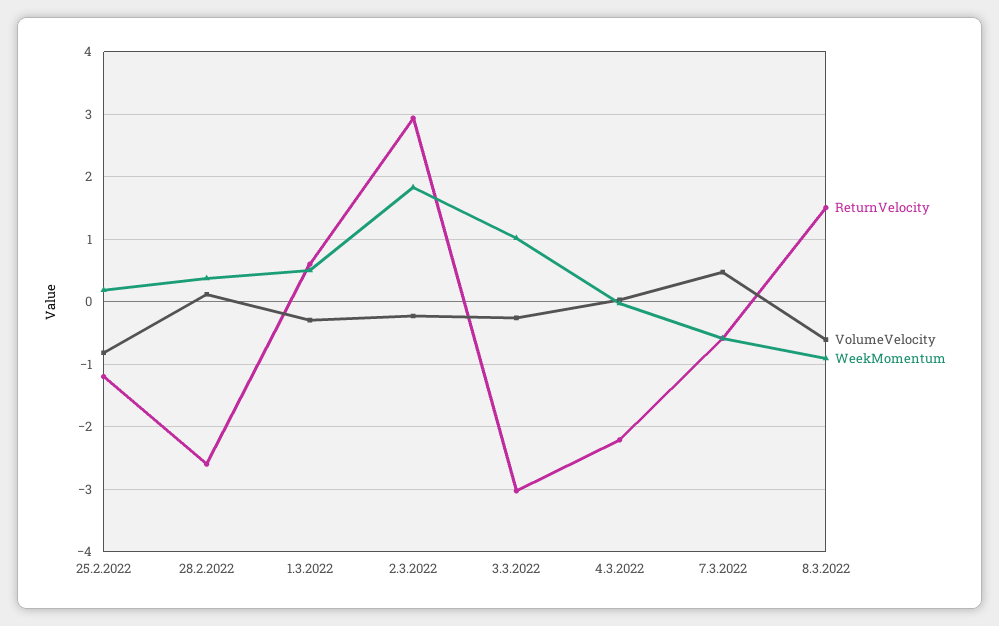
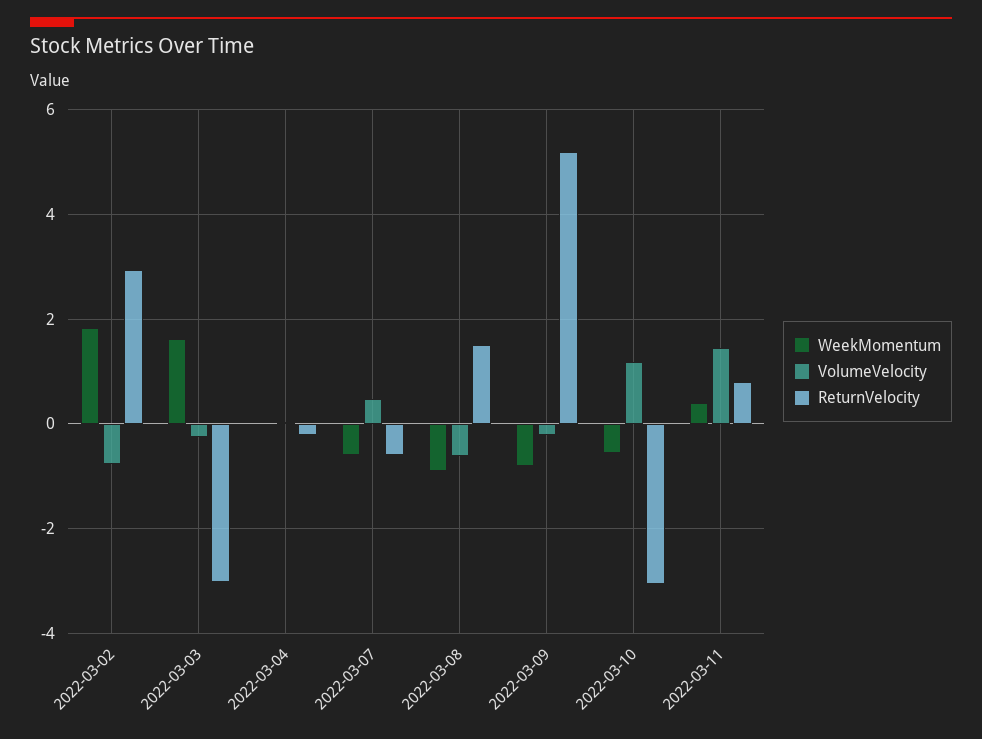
ReturnVelocity, 25.2.2022: -1.2 -> none
VolumeVelocity, 25.2.2022: -0.8 -> none
WeekMomentum, 25.2.2022: 0.2 -> none
ReturnVelocity, 28.2.2022: -2.6 -> none
VolumeVelocity, 28.2.2022: 0.1 -> none
WeekMomentum, 28.2.2022: 0.4 -> none
ReturnVelocity, 1.3.2022: 0.6 -> none
VolumeVelocity, 1.3.2022: -0.3 -> none
WeekMomentum, 1.3.2022: 0.5 -> none
VolumeVelocity, 2.3.2022: -0.2 -> -0.8
WeekMomentum, 3.3.2022: 1 -> 1.6
ReturnVelocity, 4.3.2022: -2.2 -> -0.2
WeekMomentum, 2022-03-09: none -> -0.8
VolumeVelocity, 2022-03-09: none -> -0.2
ReturnVelocity, 2022-03-09: none -> 5.2
WeekMomentum, 2022-03-10: none -> -0.6
VolumeVelocity, 2022-03-10: none -> 1.2
ReturnVelocity, 2022-03-10: none -> -3
WeekMomentum, 2022-03-11: none -> 0.4
VolumeVelocity, 2022-03-11: none -> 1.4
ReturnVelocity, 2022-03-11: none -> 0.8

